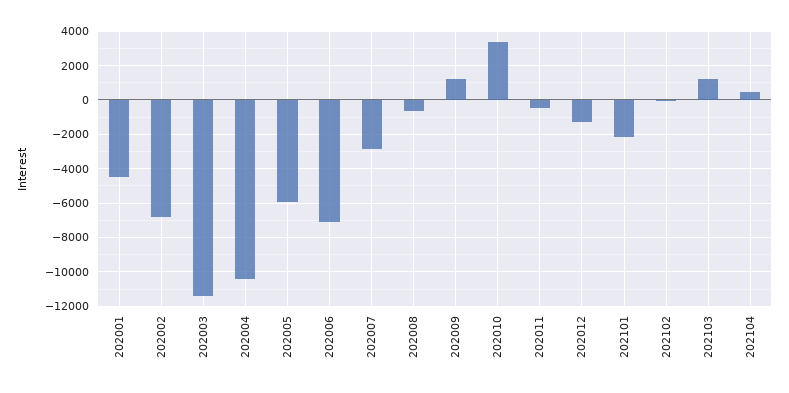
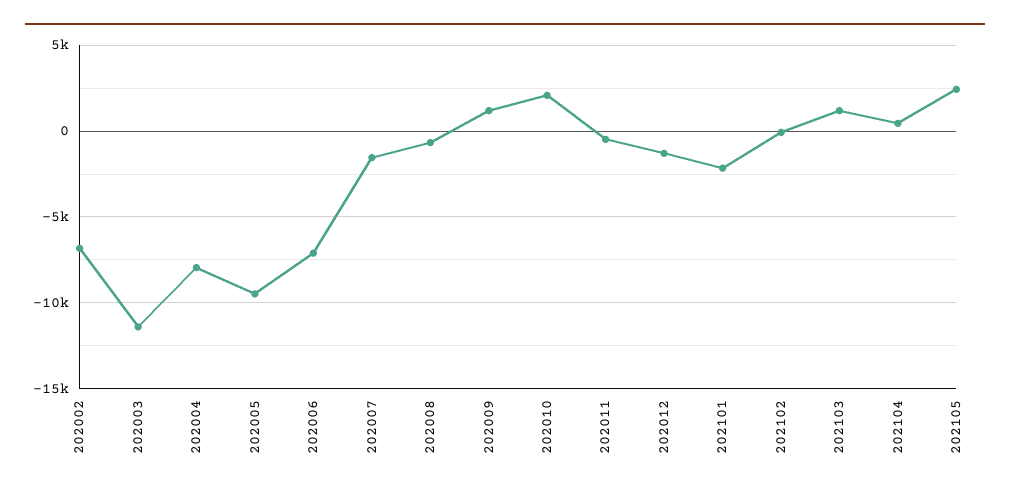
202001: -4500 -> none
202004: -10500 -> -8000
202005: -6000 -> -9500
202007: -3000 -> -1500
202010: 3500 -> 2000
202105: none -> 2500

